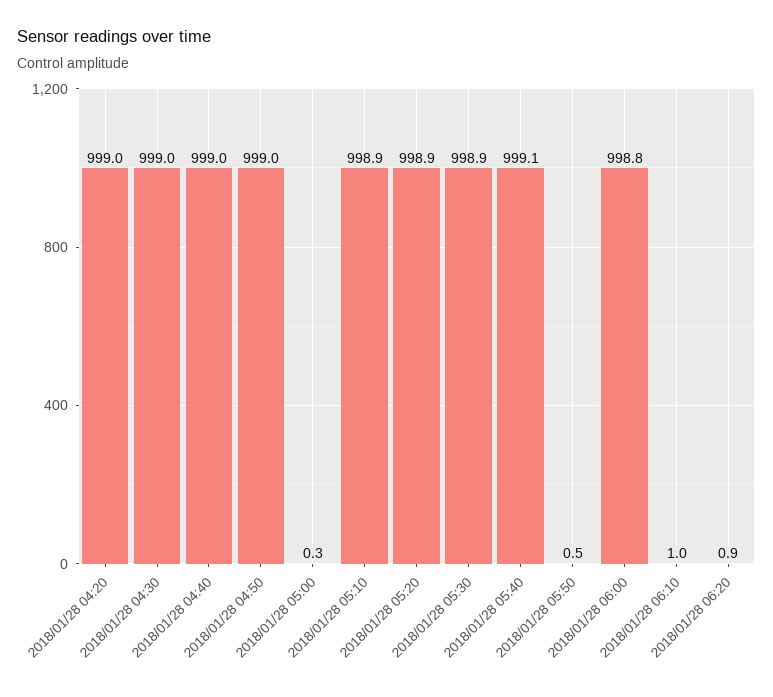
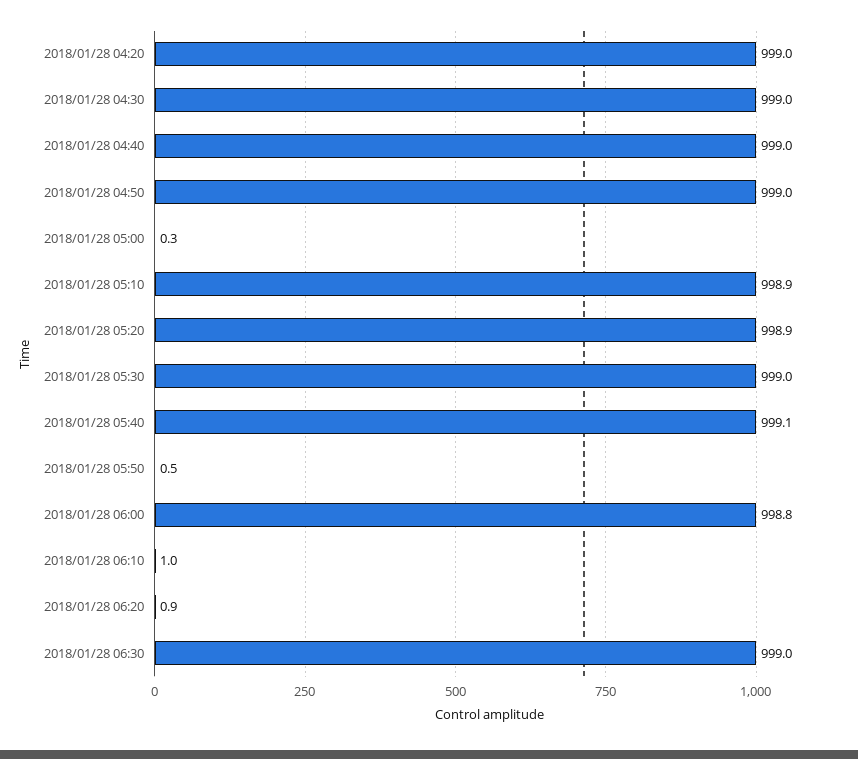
2018/01/28 05:30: 998.9 -> 999
2018/01/28 06:30: none -> 999

